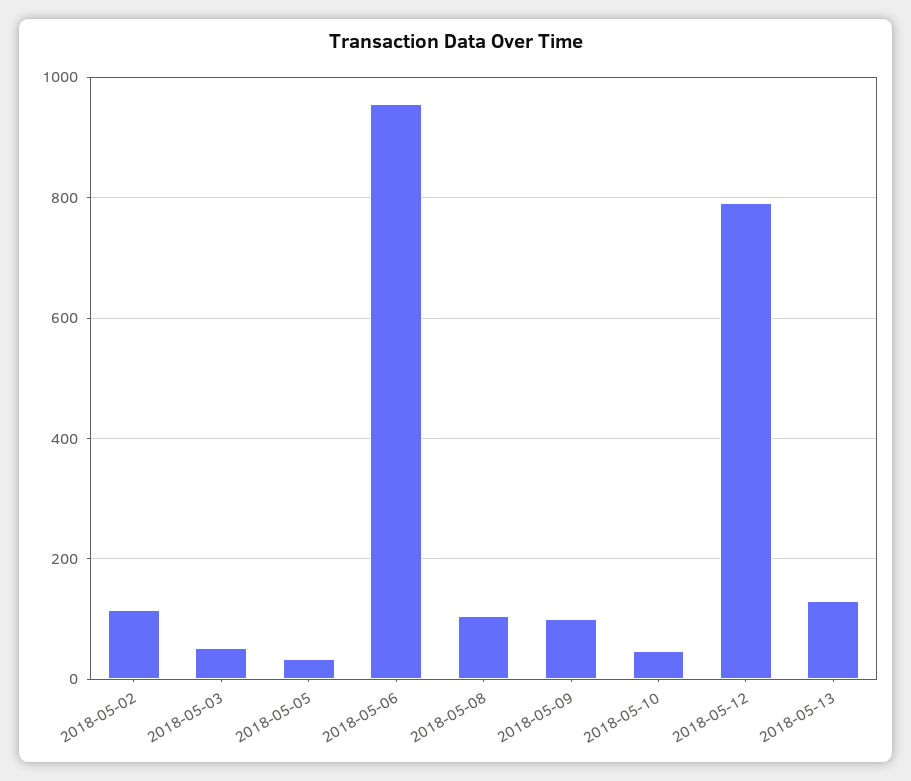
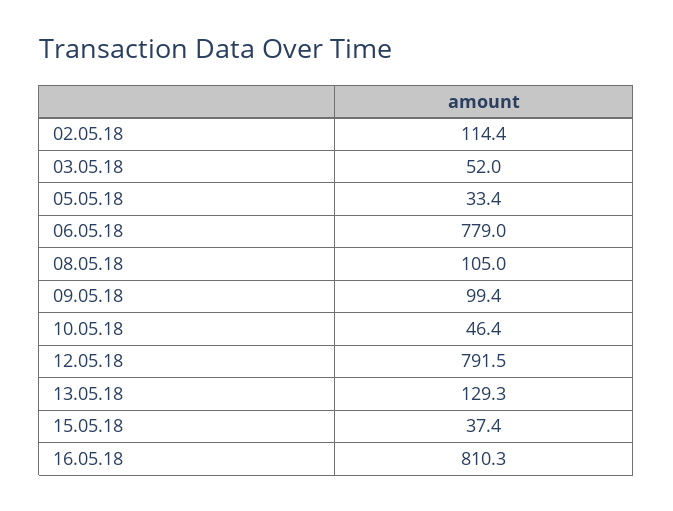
2018-05-06: 960 -> 779
15.05.18: none -> 37.4
16.05.18: none -> 810.3

